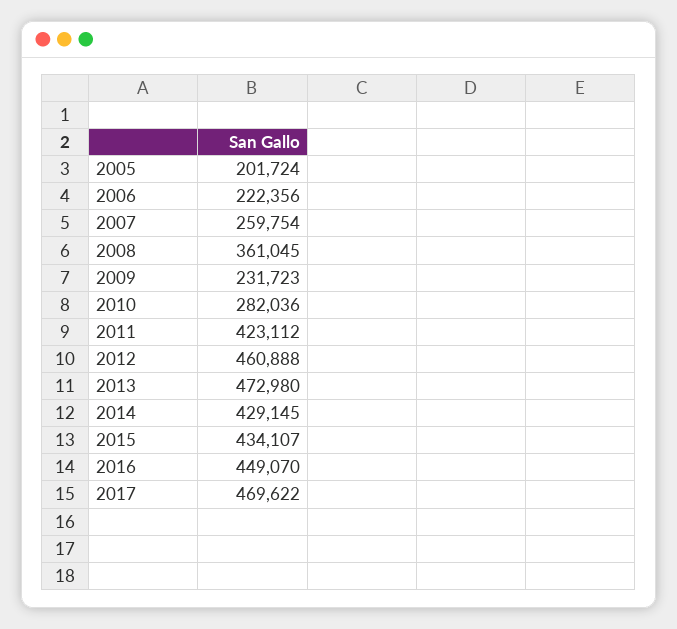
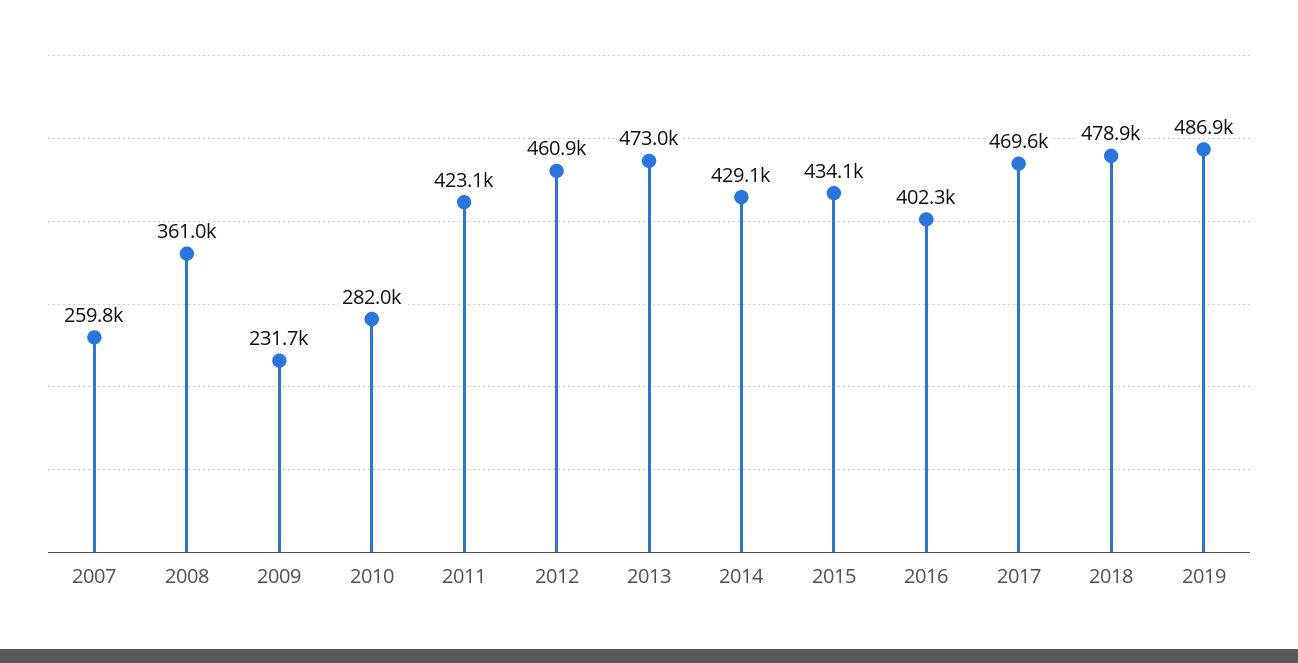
2005: 201724 -> none
2006: 222356 -> none
2016: 449070 -> 402300
2018: none -> 478900
2019: none -> 486900

